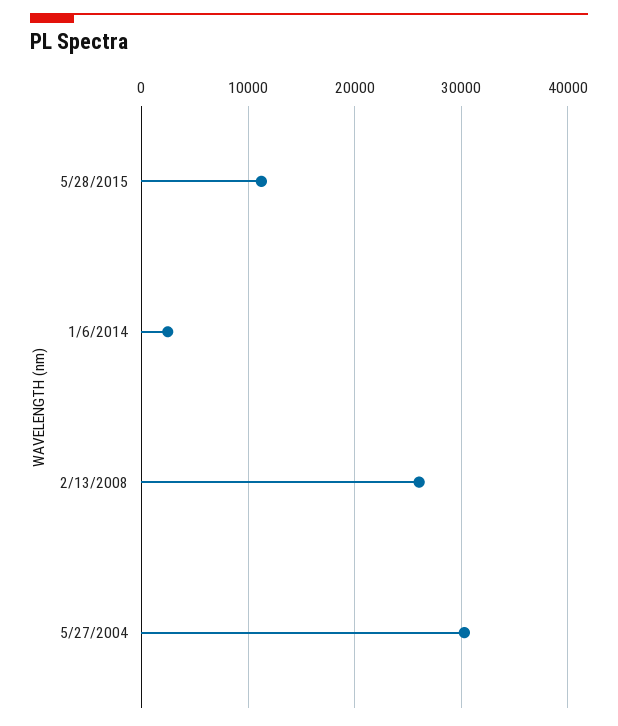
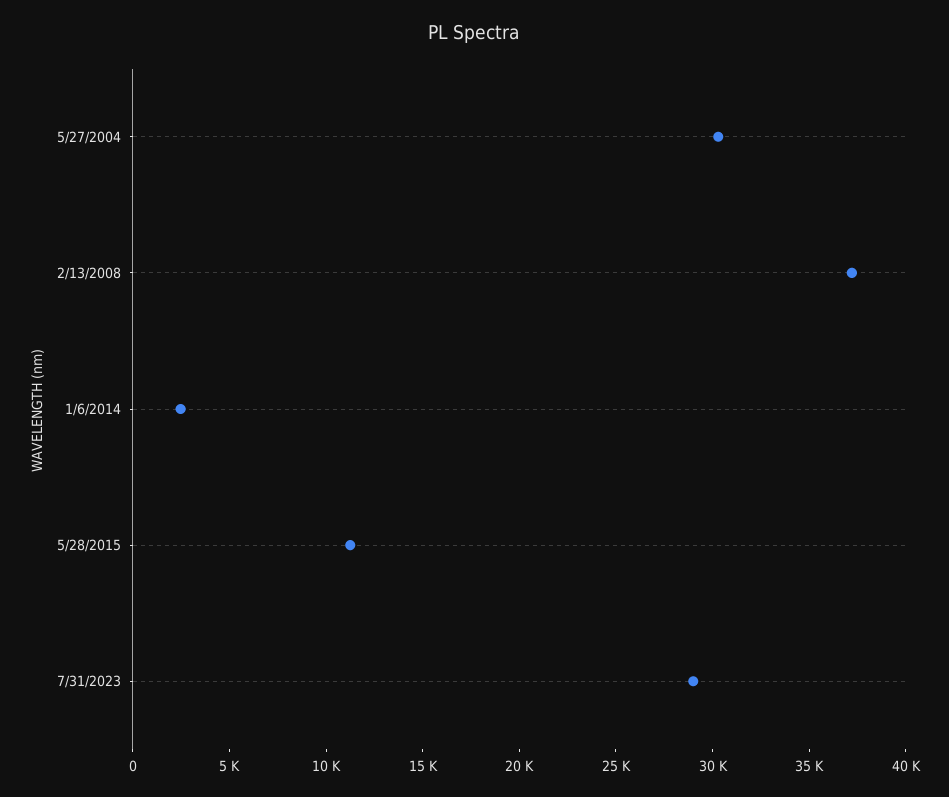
2/13/2008: 26000 -> 37000
7/31/2023: none -> 29000

